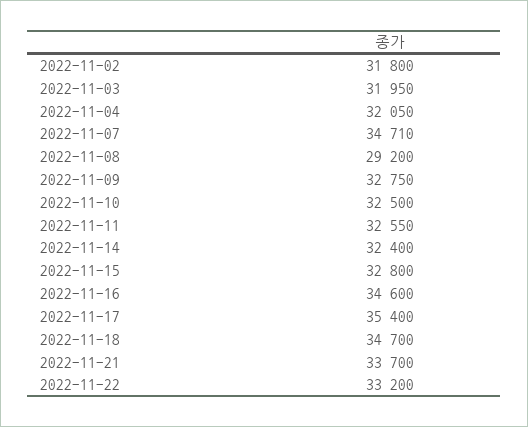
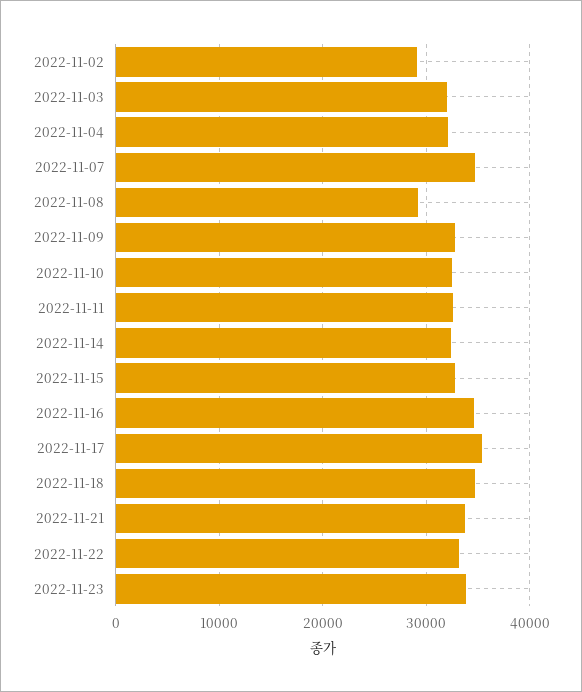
2022-11-02: 31800 -> 29000
2022-11-23: none -> 34000

